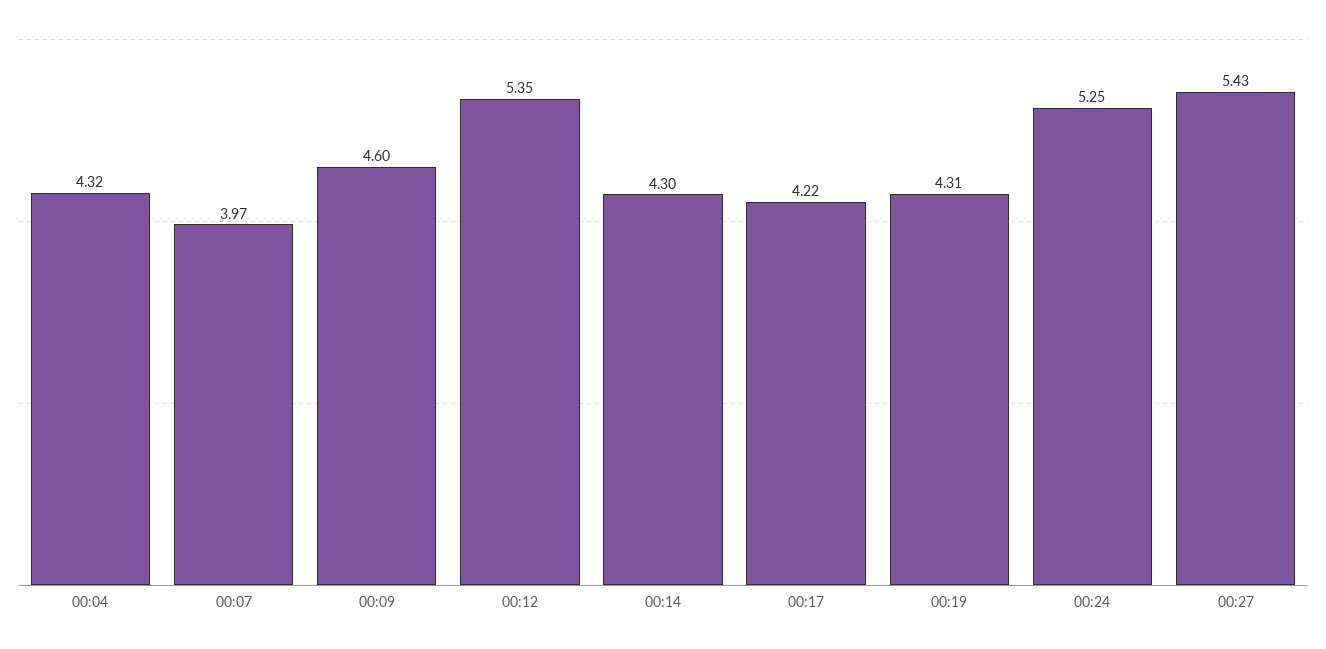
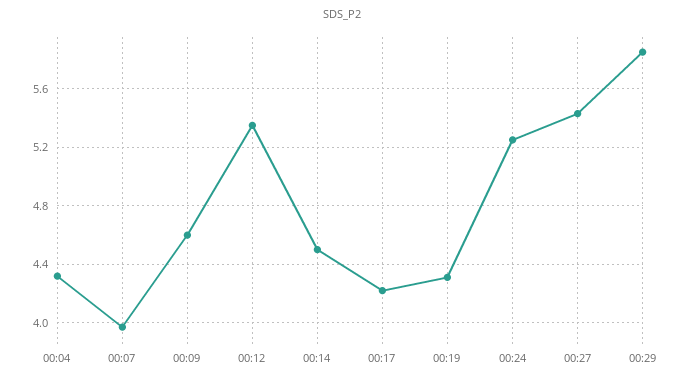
00:14: 4.3 -> 4.5
00:29: none -> 5.85

